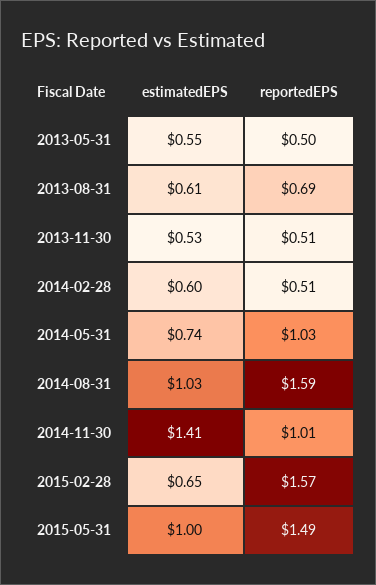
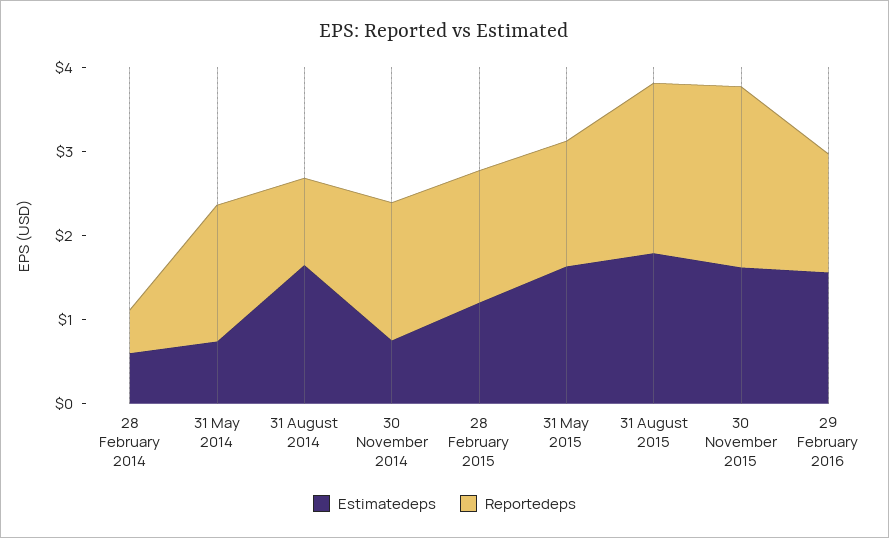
estimatedEPS, 2013-05-31: 0.55 -> none
reportedEPS, 2013-05-31: 0.5 -> none
estimatedEPS, 2013-08-31: 0.61 -> none
reportedEPS, 2013-08-31: 0.69 -> none
estimatedEPS, 2013-11-30: 0.53 -> none
reportedEPS, 2013-11-30: 0.51 -> none
reportedEPS, 2014-05-31: 1.03 -> 1.6
estimatedEPS, 2014-08-31: 1.03 -> 1.6
reportedEPS, 2014-08-31: 1.59 -> 1
estimatedEPS, 2014-11-30: 1.41 -> 0.8
reportedEPS, 2014-11-30: 1.01 -> 1.6
estimatedEPS, 2015-02-28: 0.65 -> 1.2
estimatedEPS, 2015-05-31: 1 -> 1.6
estimatedEPS, 31 August 2015: none -> 1.8
reportedEPS, 31 August 2015: none -> 2
estimatedEPS, 30 November 2015: none -> 1.6
reportedEPS, 30 November 2015: none -> 2.2
estimatedEPS, 29 February 2016: none -> 1.6
reportedEPS, 29 February 2016: none -> 1.4

